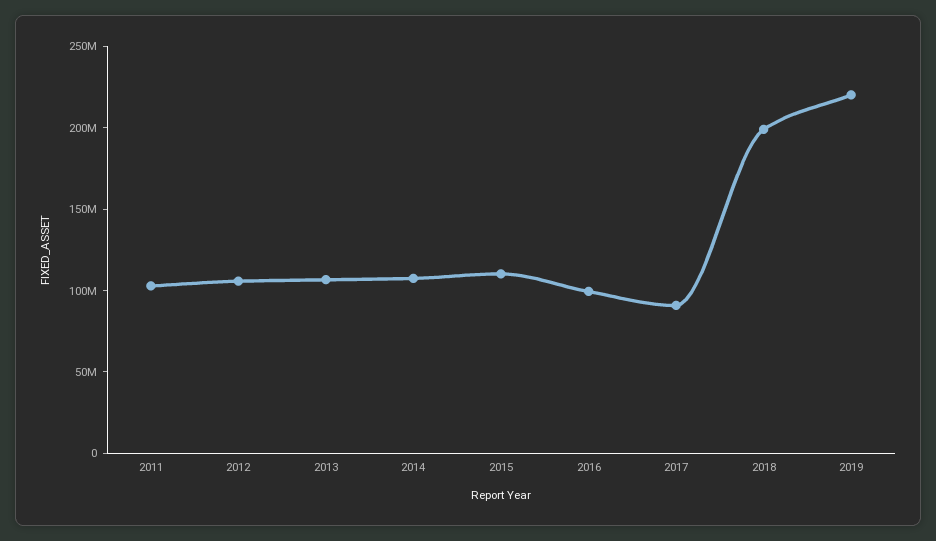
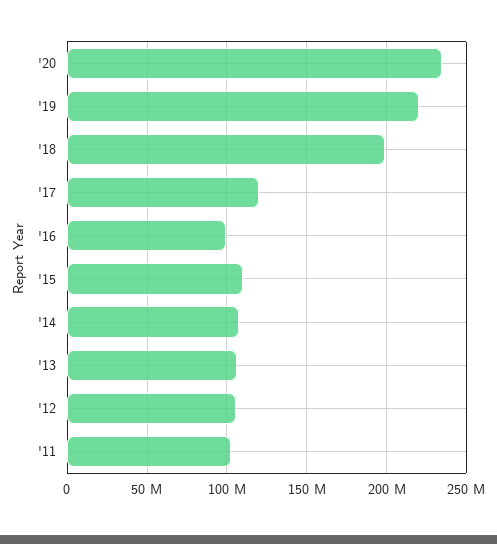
2017: 90000000 -> 120000000
'20: none -> 235000000

